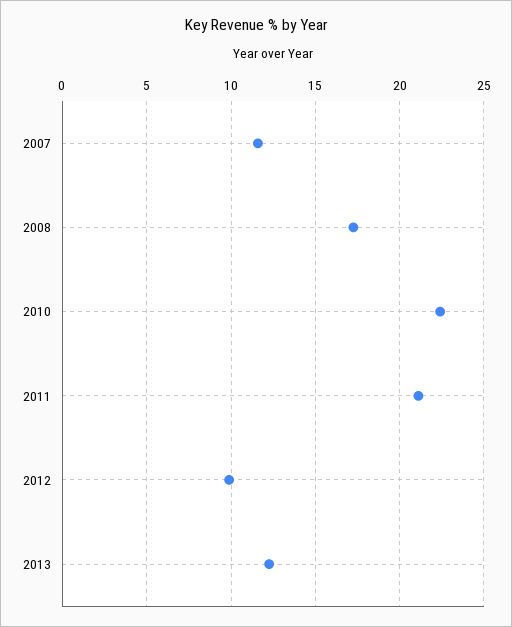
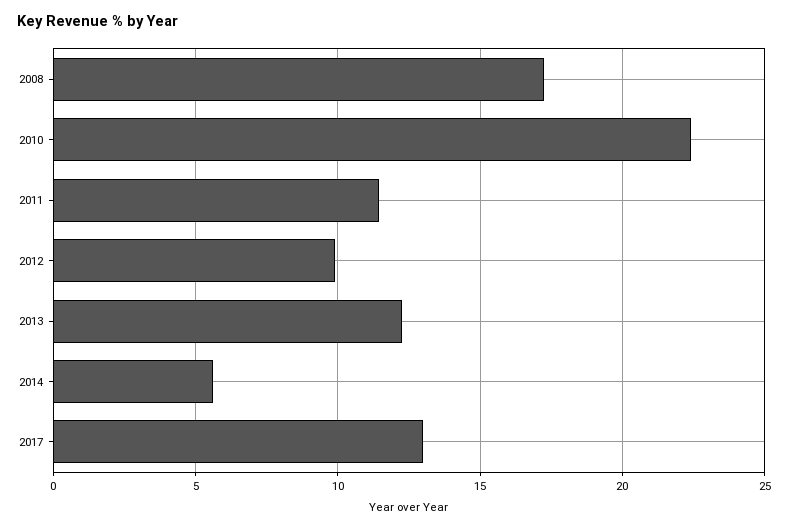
2007: 11.5 -> none
2011: 21 -> 11.5
2014: none -> 5.5
2017: none -> 13

